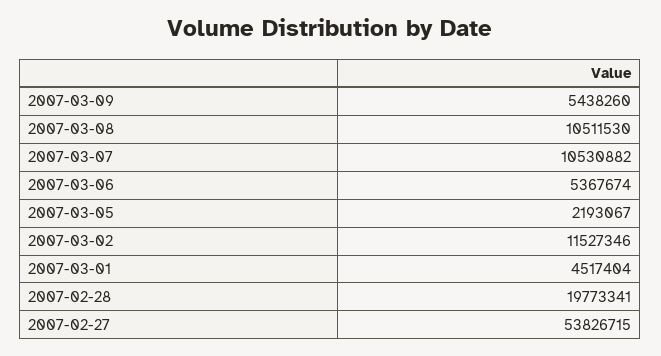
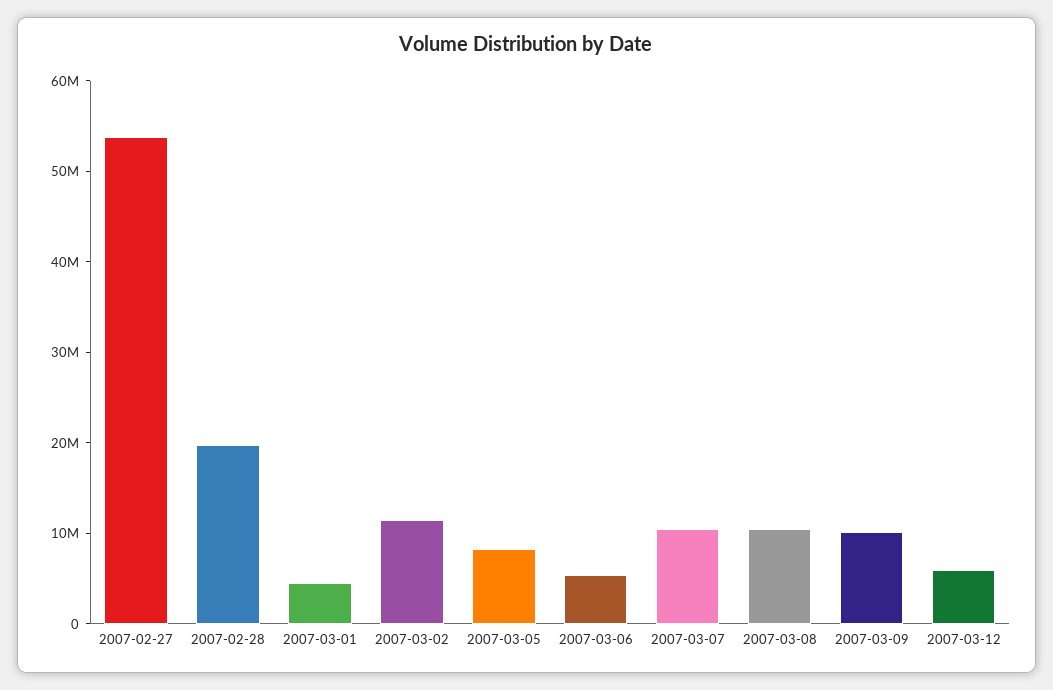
2007-03-09: 5438260 -> 10000000
2007-03-05: 2193067 -> 8000000
2007-03-12: none -> 6000000

